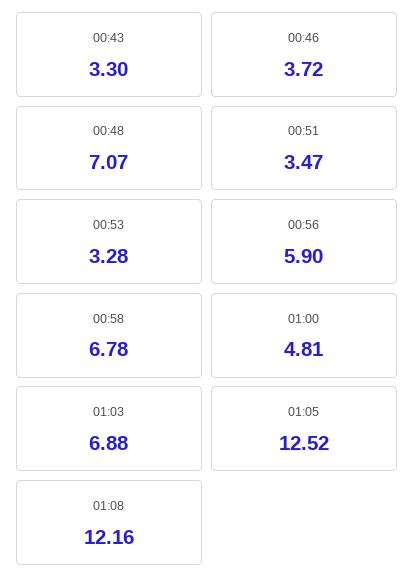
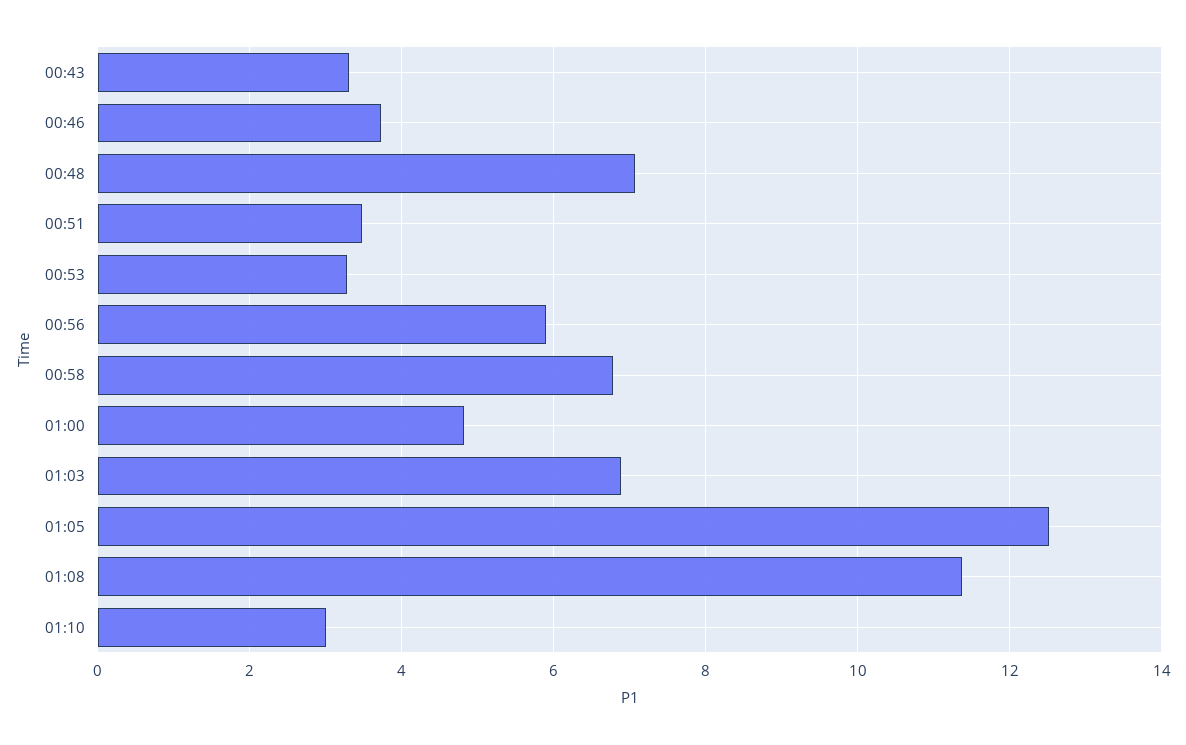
01:08: 12.16 -> 11.4
01:10: none -> 3

